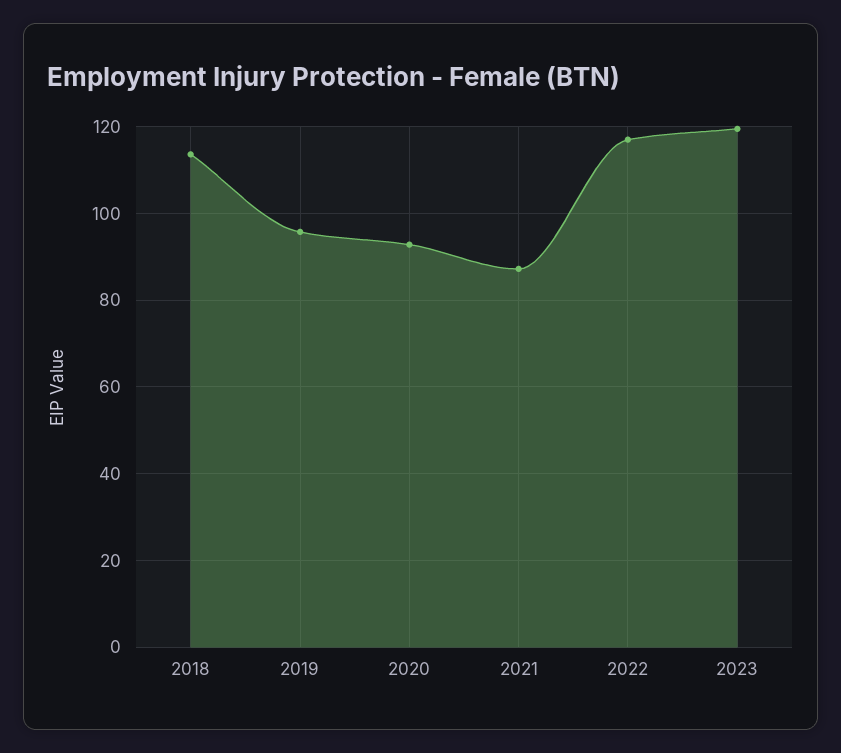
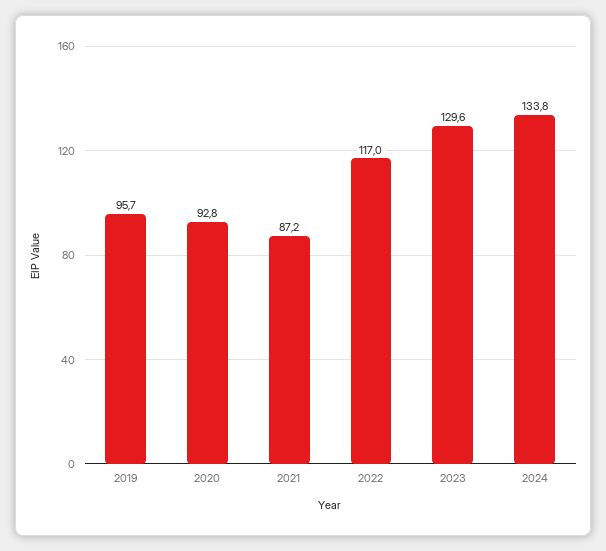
2018: 114 -> none
2023: 120 -> 129.6
2024: none -> 133.8

